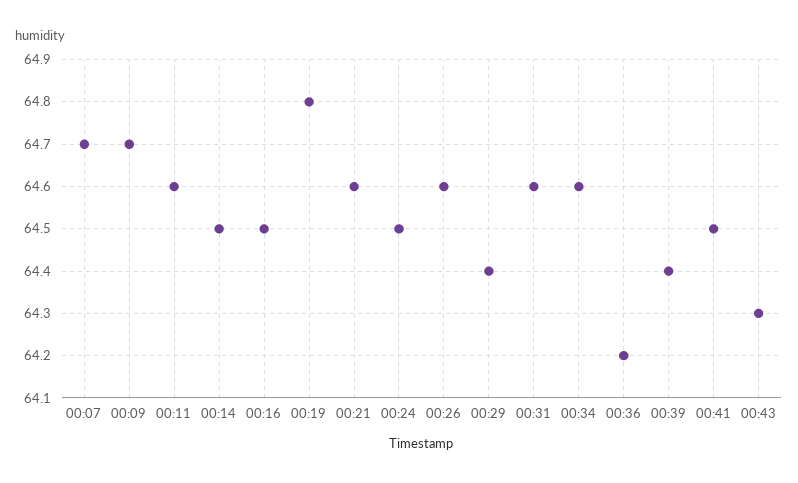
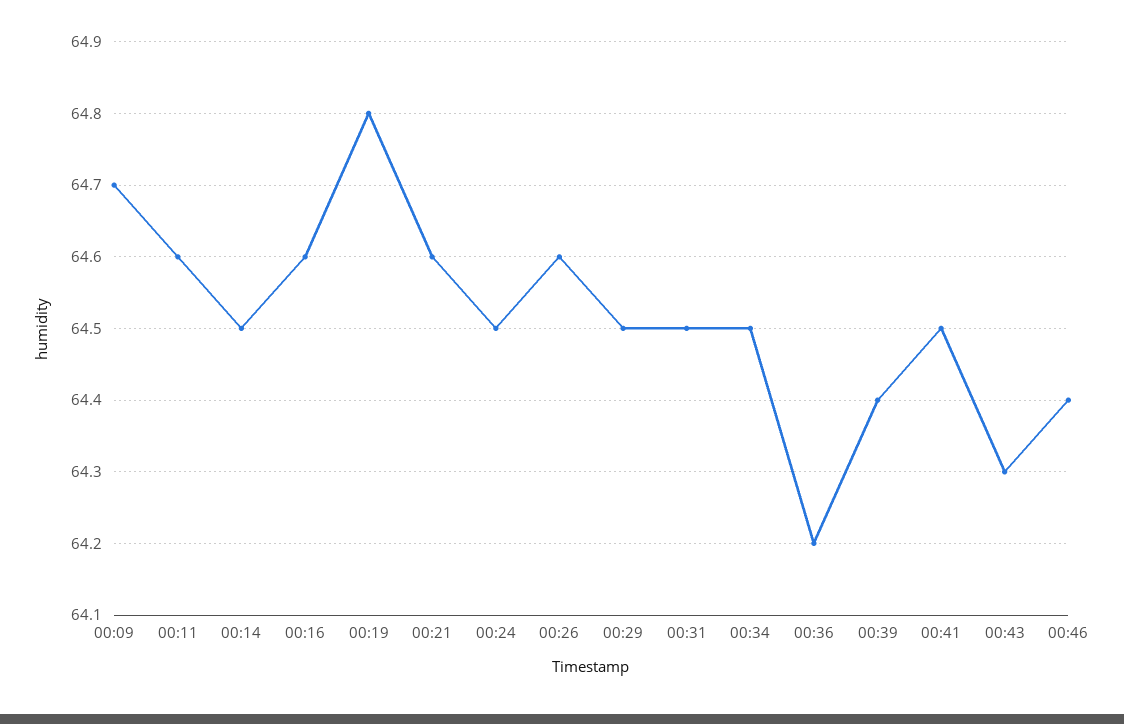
00:07: 64.7 -> none
00:16: 64.5 -> 64.6
00:29: 64.4 -> 64.5
00:31: 64.6 -> 64.5
00:34: 64.6 -> 64.5
00:46: none -> 64.4

